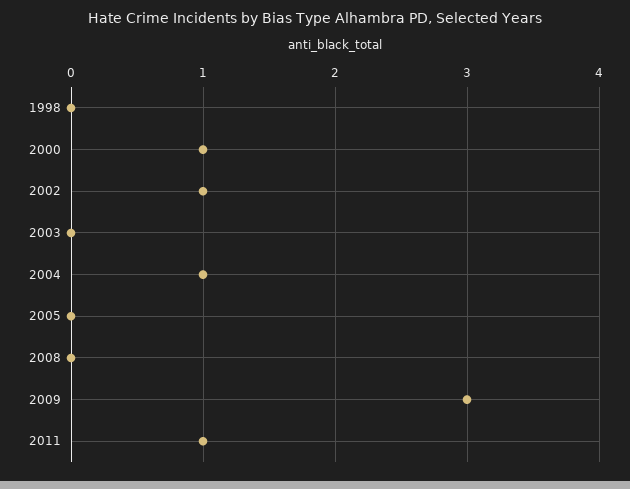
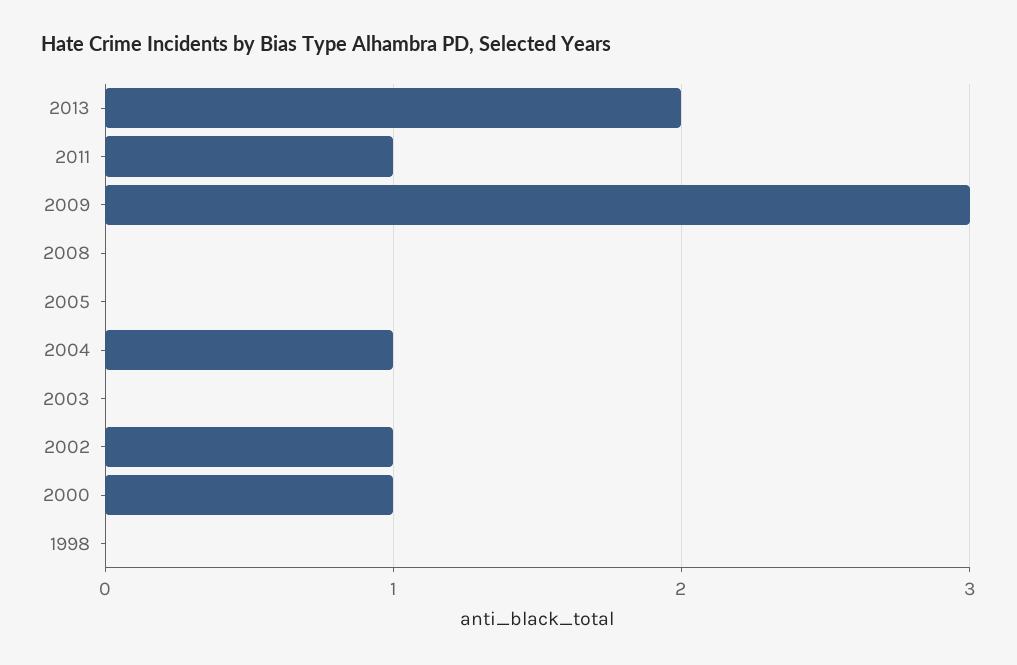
2013: none -> 2

